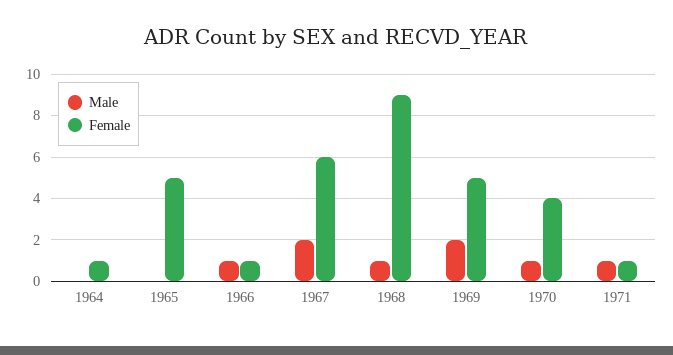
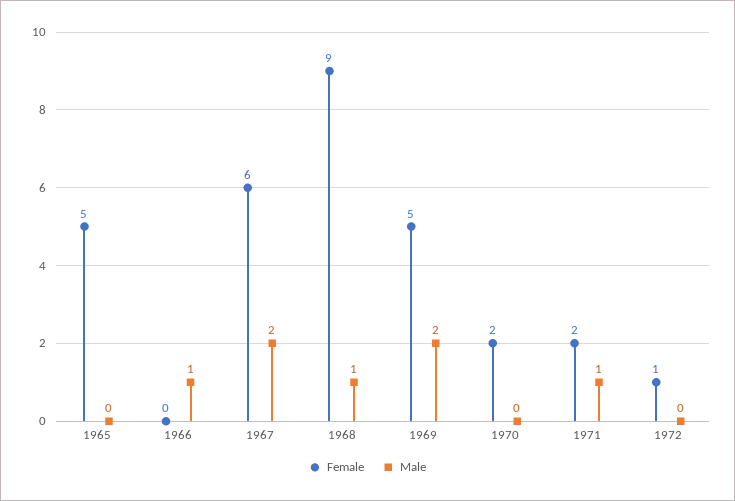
Male, 1964: 0 -> none
Female, 1964: 1 -> none
Female, 1966: 1 -> 0
Male, 1970: 1 -> 0
Female, 1970: 4 -> 2
Female, 1971: 1 -> 2
Female, 1972: none -> 1
Male, 1972: none -> 0

